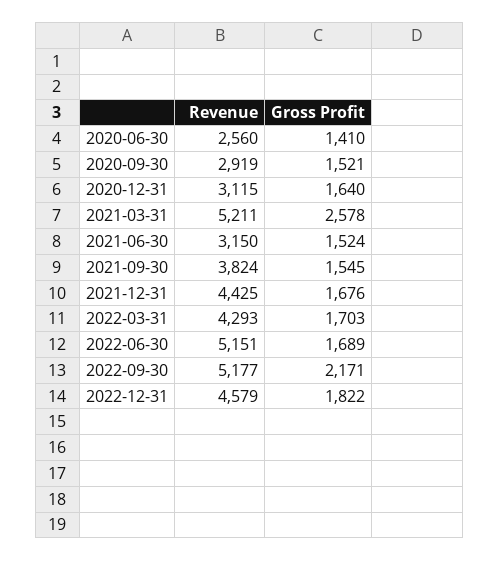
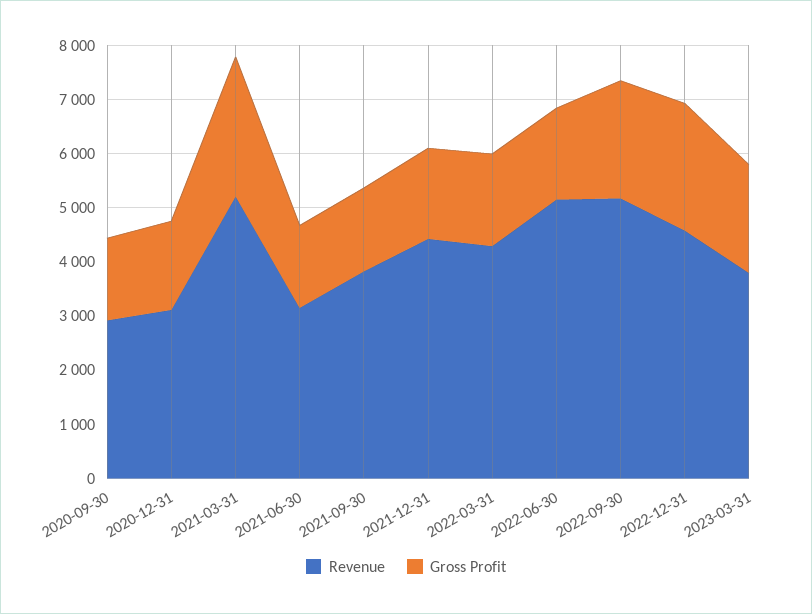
Revenue, 2020-06-30: 2560 -> none
Gross Profit, 2020-06-30: 1410 -> none
Gross Profit, 2022-12-31: 1822 -> 2400
Revenue, 2023-03-31: none -> 3800
Gross Profit, 2023-03-31: none -> 2000

